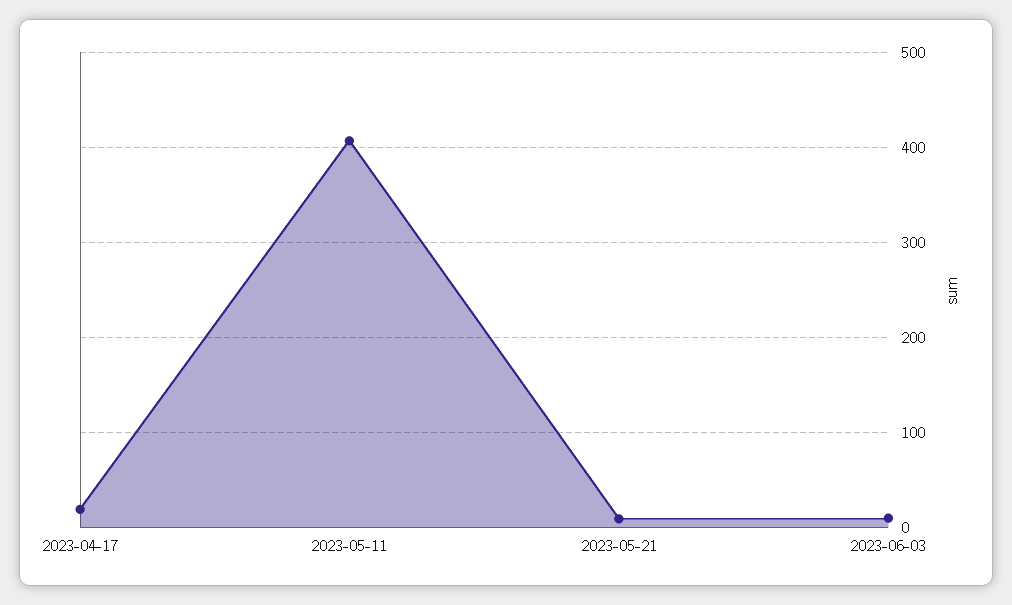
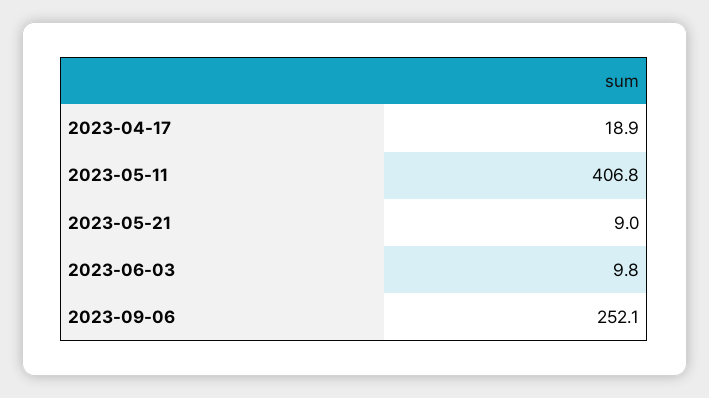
2023-09-06: none -> 252.1

